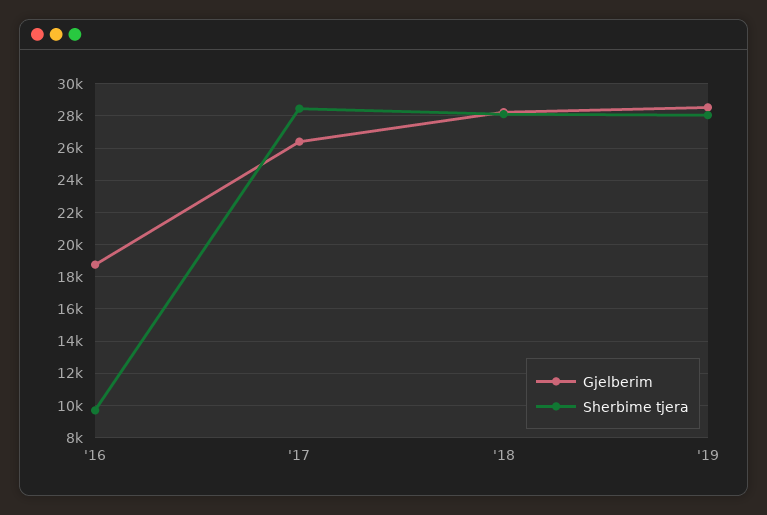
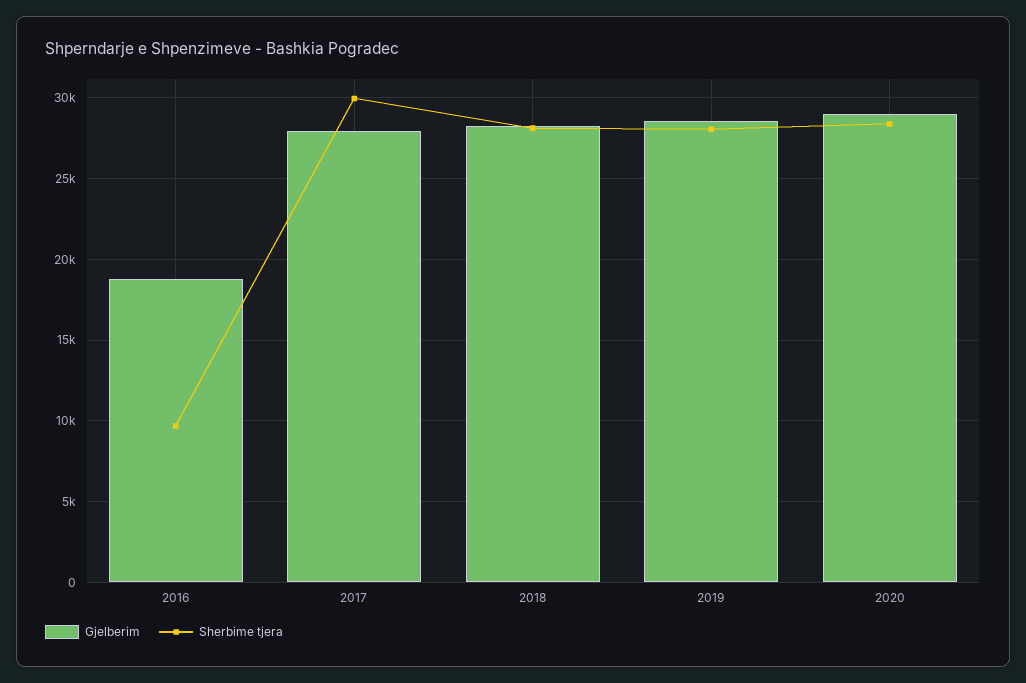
Gjelberim, '17: 26500 -> 28000
Sherbime tjera, '17: 28500 -> 30000
Gjelberim, 2020: none -> 29000
Sherbime tjera, 2020: none -> 28500

